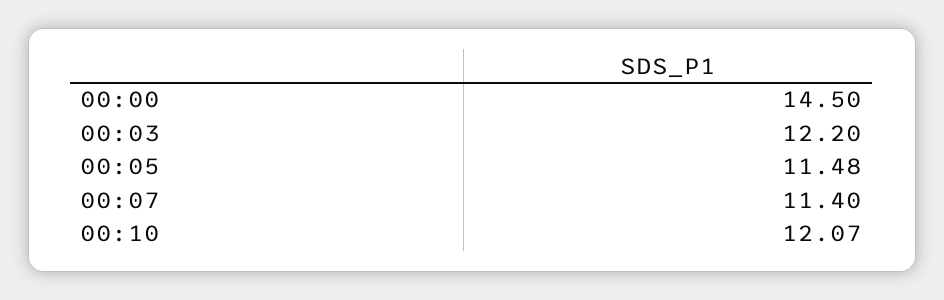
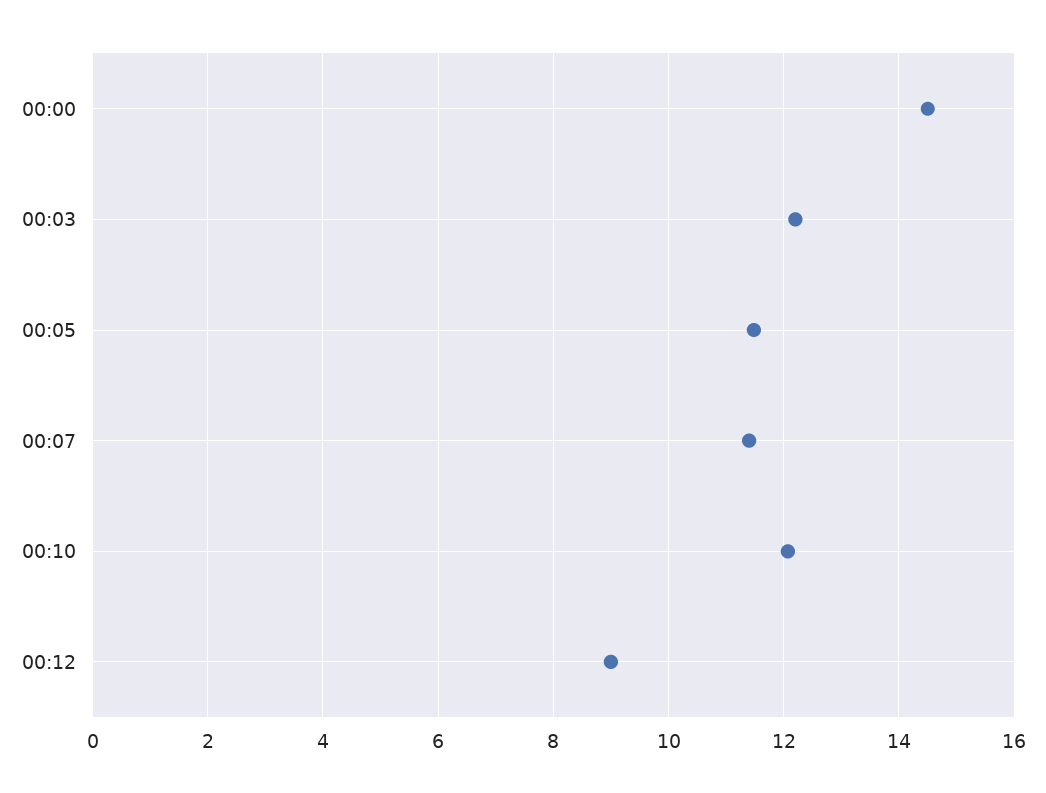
00:12: none -> 9

